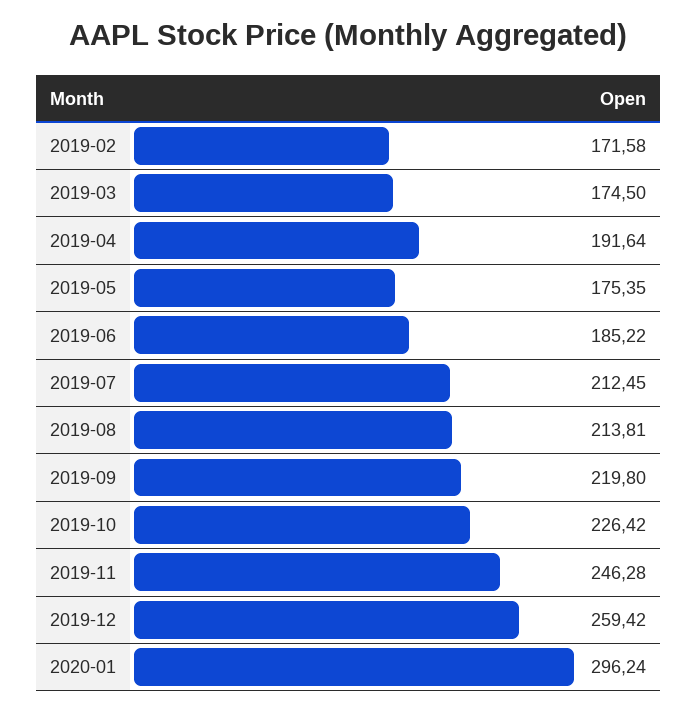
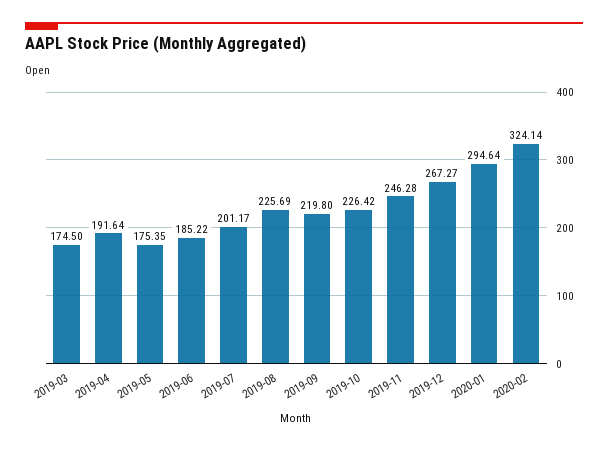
2019-02: 171.58 -> none
2019-07: 212.45 -> 201.17
2019-08: 213.81 -> 225.69
2019-12: 259.42 -> 267.27
2020-01: 296.24 -> 294.64
2020-02: none -> 324.14

